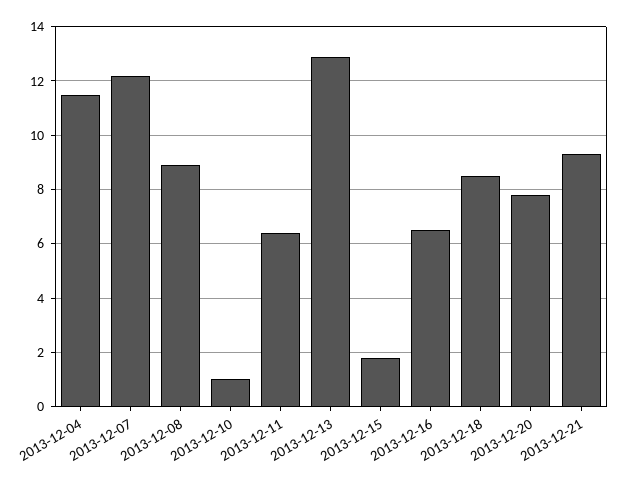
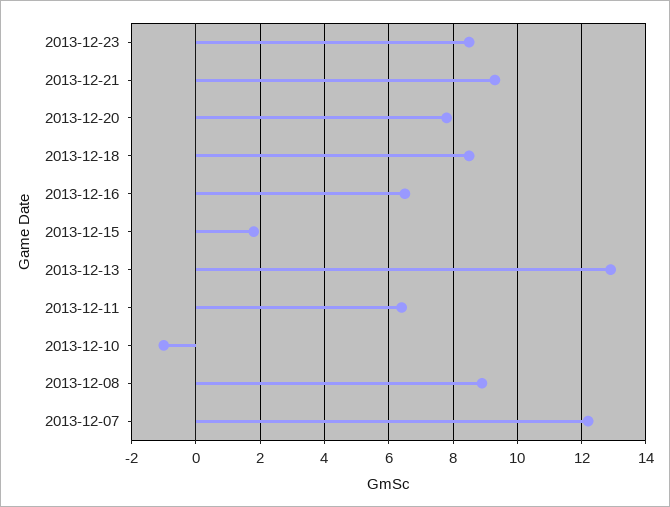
2013-12-04: 11.5 -> none
2013-12-10: 1 -> -1
2013-12-23: none -> 8.5

